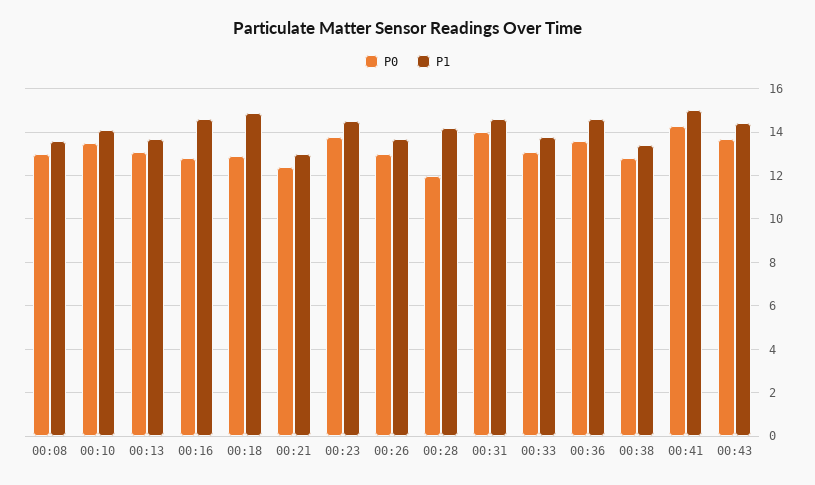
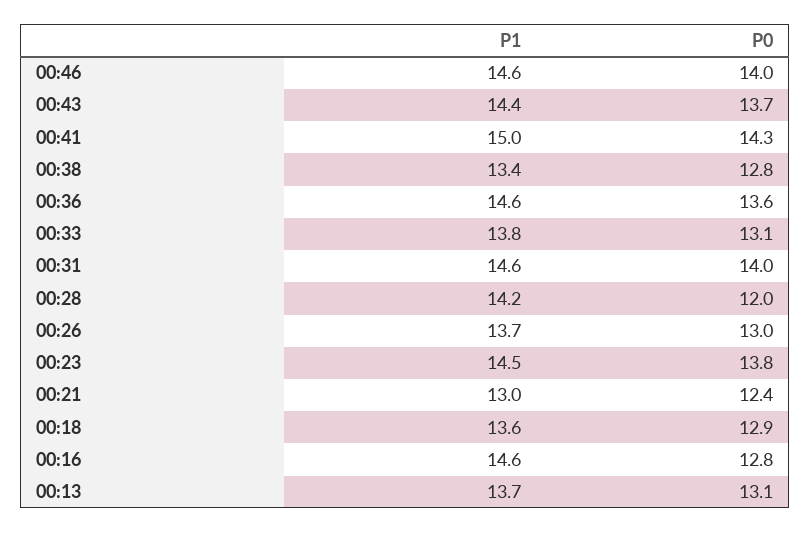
P0, 00:08: 13 -> none
P1, 00:08: 13.5 -> none
P0, 00:10: 13.5 -> none
P1, 00:10: 14 -> none
P1, 00:18: 15 -> 13.6
P1, 00:46: none -> 14.6
P0, 00:46: none -> 14

